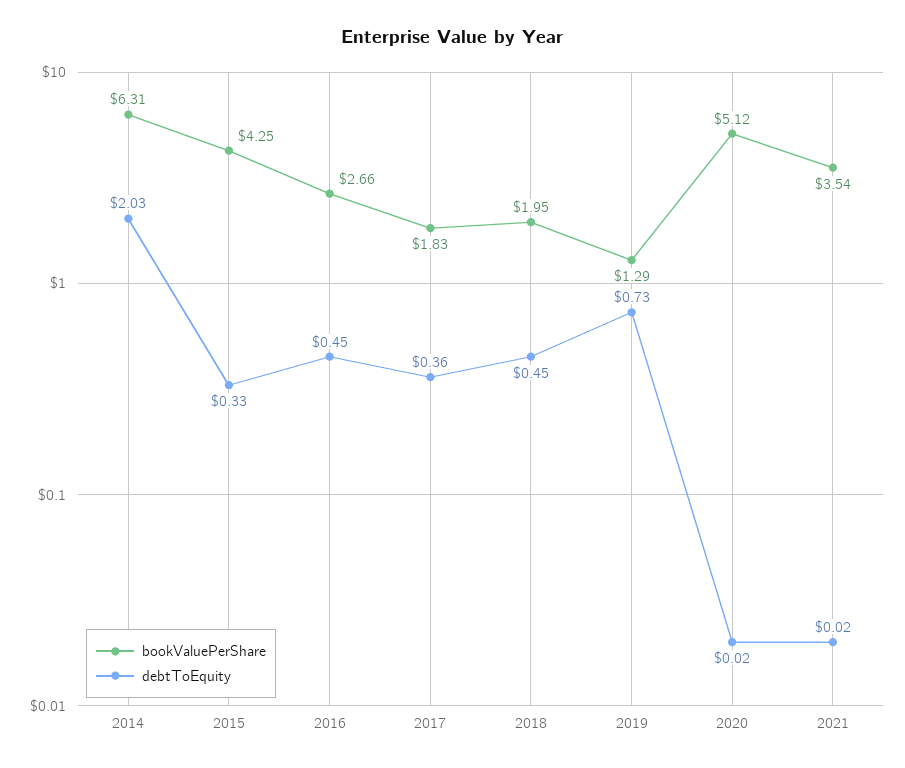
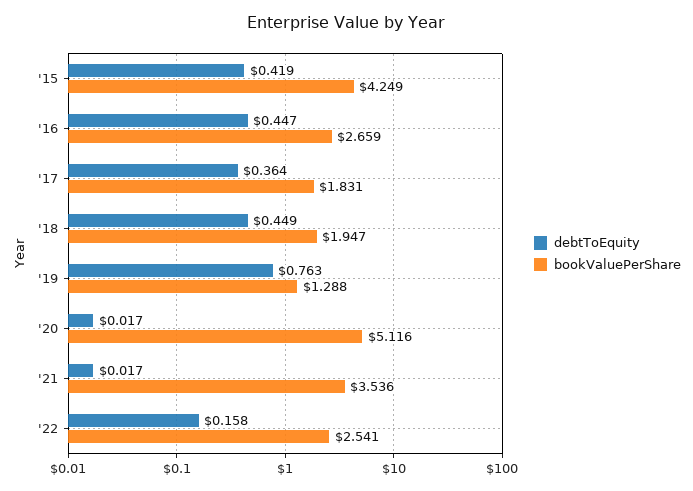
bookValuePerShare, 2014: 6.31 -> none
debtToEquity, 2014: 2.03 -> none
debtToEquity, 2015: 0.33 -> 0.419
debtToEquity, 2019: 0.73 -> 0.763
debtToEquity, '22: none -> 0.158
bookValuePerShare, '22: none -> 2.541

